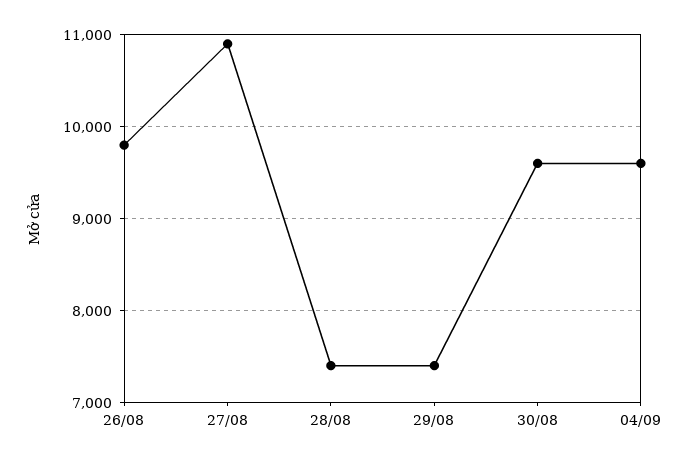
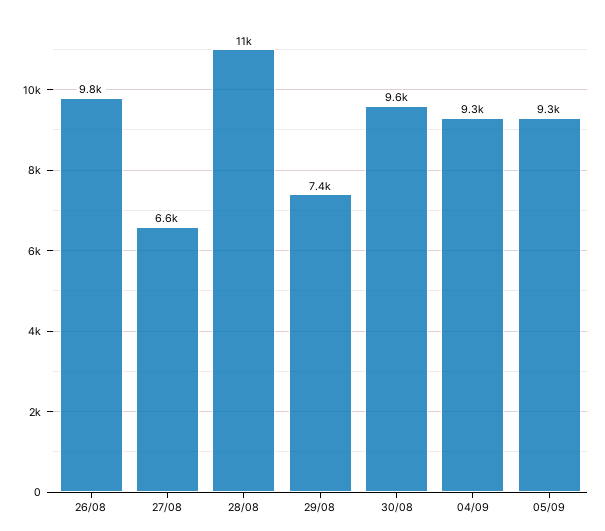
27/08: 10900 -> 6600
28/08: 7400 -> 11000
04/09: 9600 -> 9300
05/09: none -> 9300

